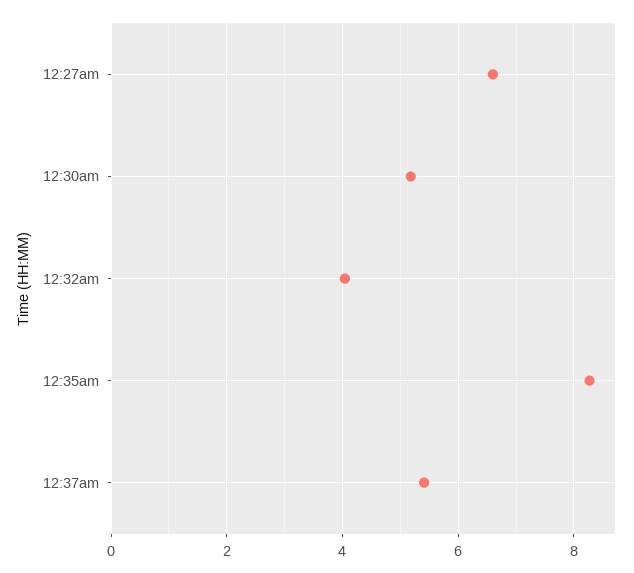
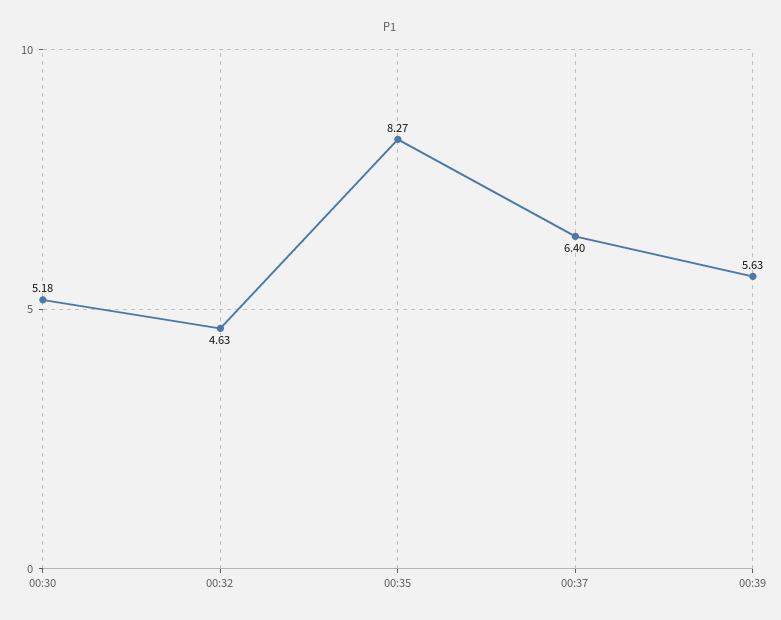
12:27am: 6.6 -> none
12:32am: 4 -> 4.63
12:37am: 5.4 -> 6.4
00:39: none -> 5.63

